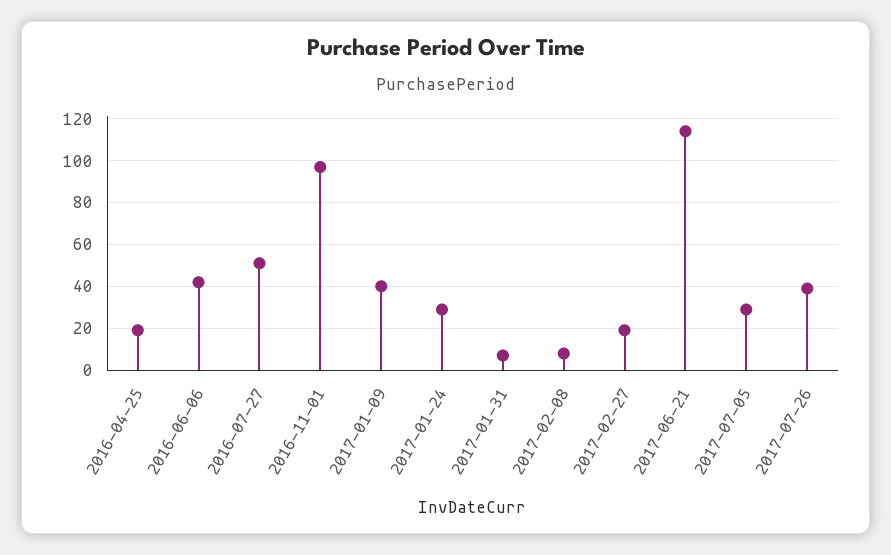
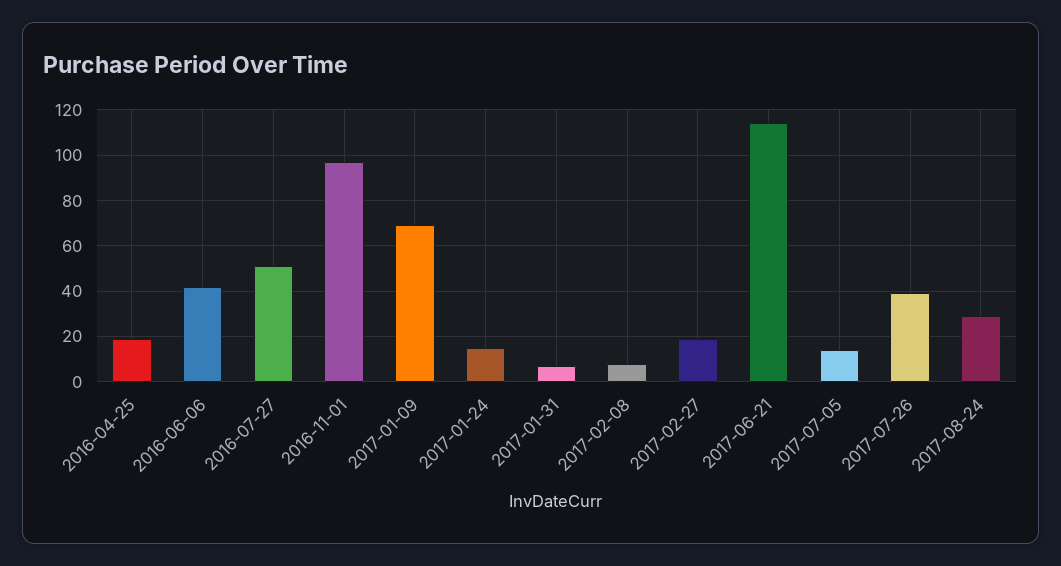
2017-01-09: 40 -> 70
2017-01-24: 30 -> 15
2017-07-05: 30 -> 15
2017-08-24: none -> 30

